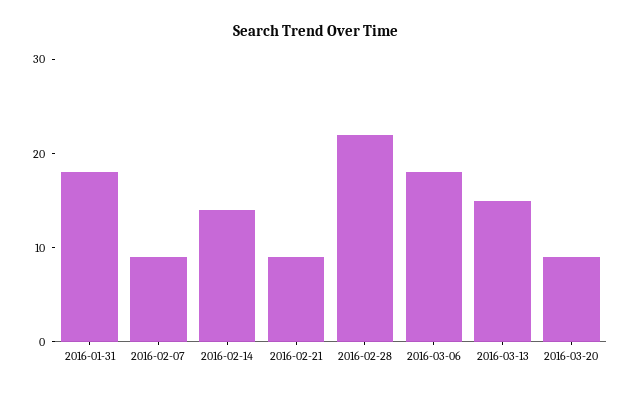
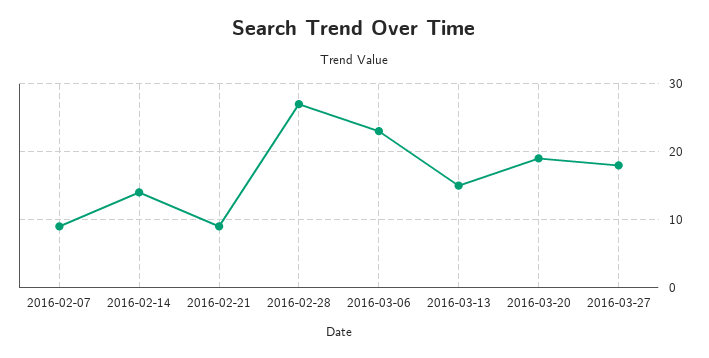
2016-01-31: 18 -> none
2016-02-28: 22 -> 27
2016-03-06: 18 -> 23
2016-03-20: 9 -> 19
2016-03-27: none -> 18

